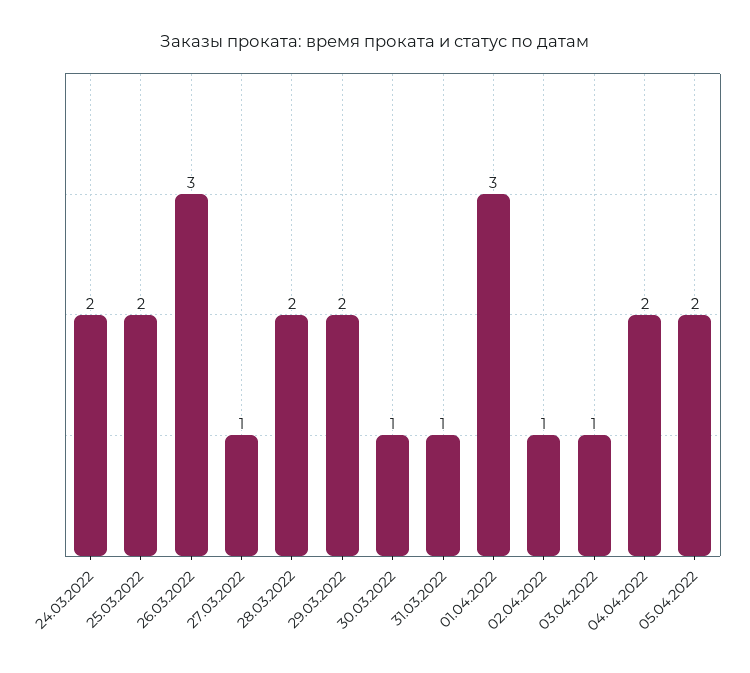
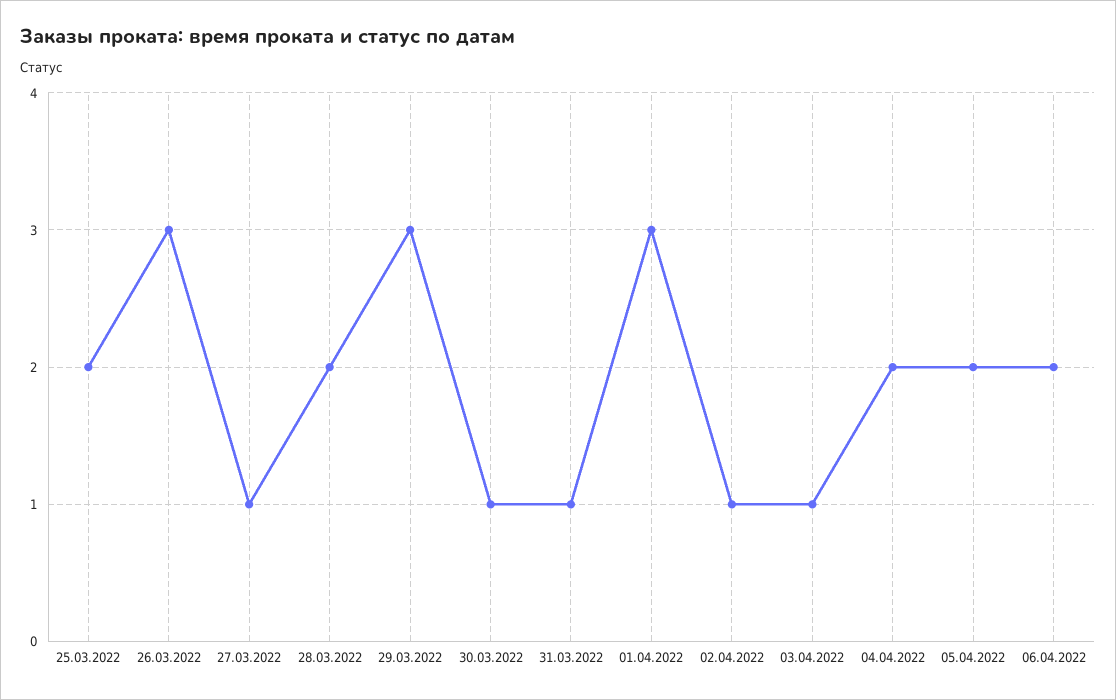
24.03.2022: 2 -> none
29.03.2022: 2 -> 3
06.04.2022: none -> 2

